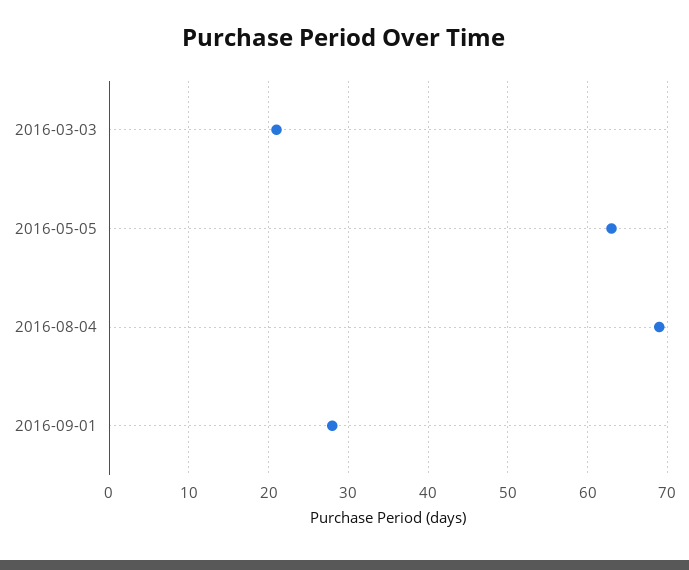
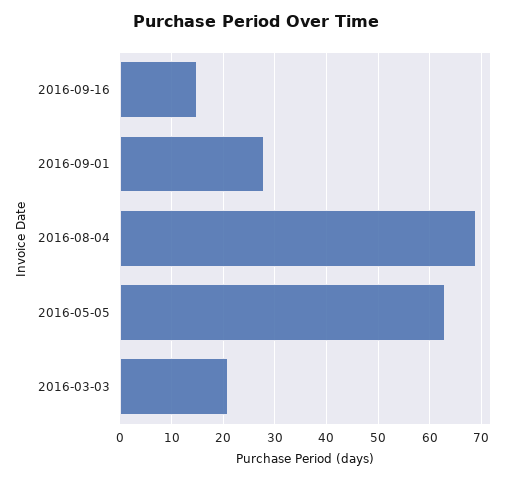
2016-09-16: none -> 15

